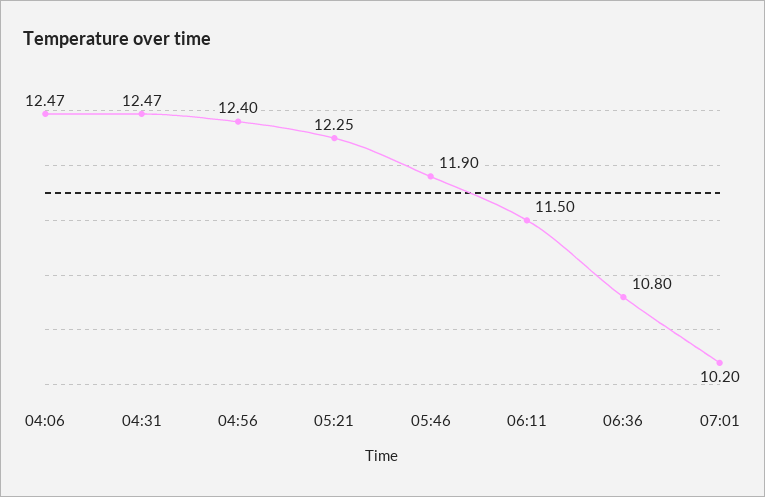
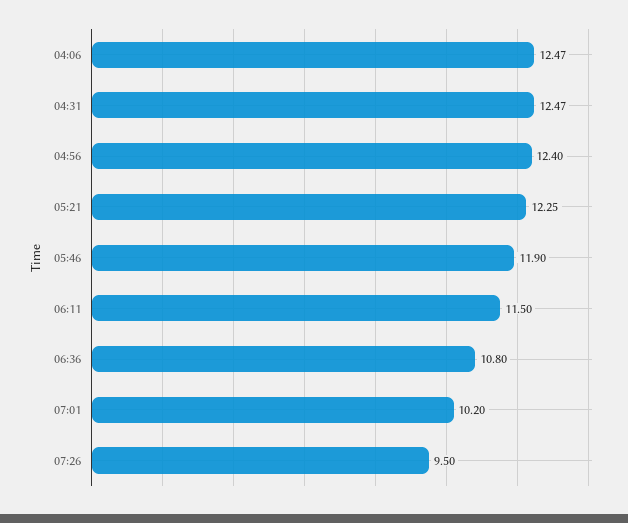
07:26: none -> 9.5

